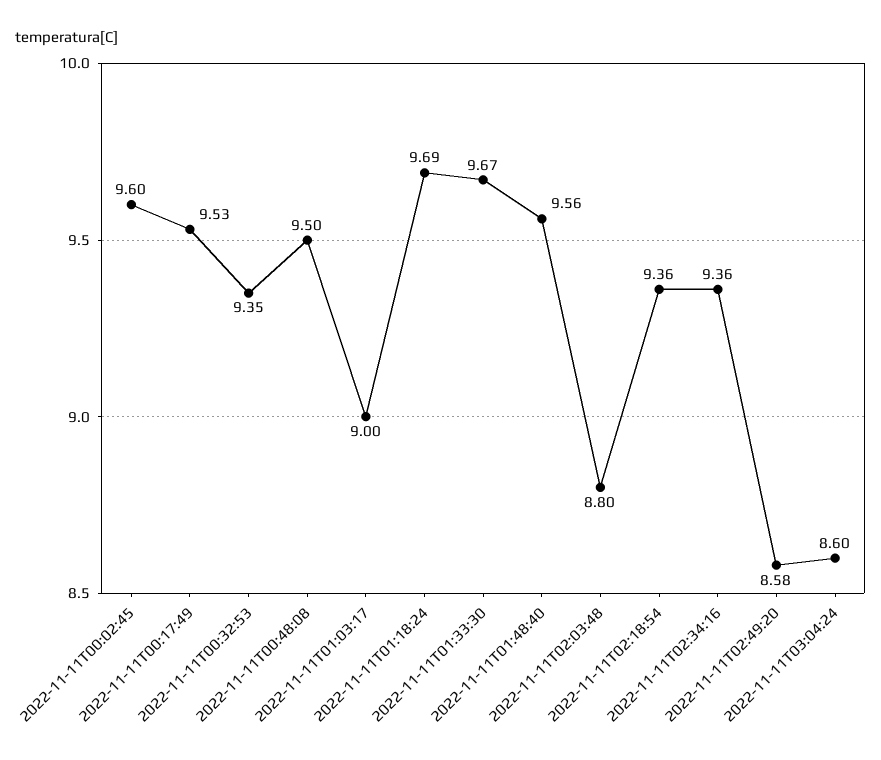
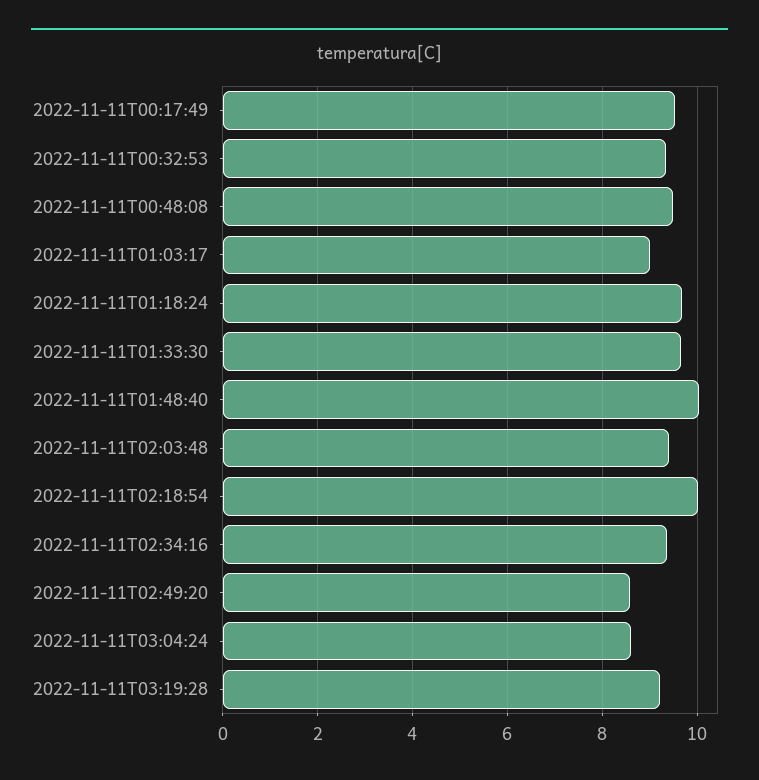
2022-11-11T00:02:45: 9.6 -> none
2022-11-11T01:48:40: 9.56 -> 10
2022-11-11T02:03:48: 8.8 -> 9.4
2022-11-11T02:18:54: 9.36 -> 10
2022-11-11T03:19:28: none -> 9.2

